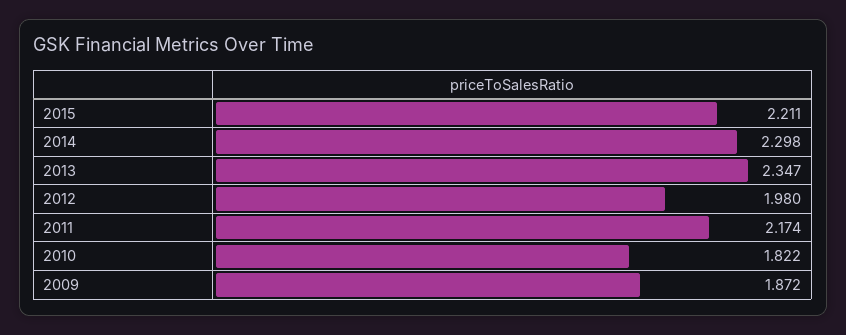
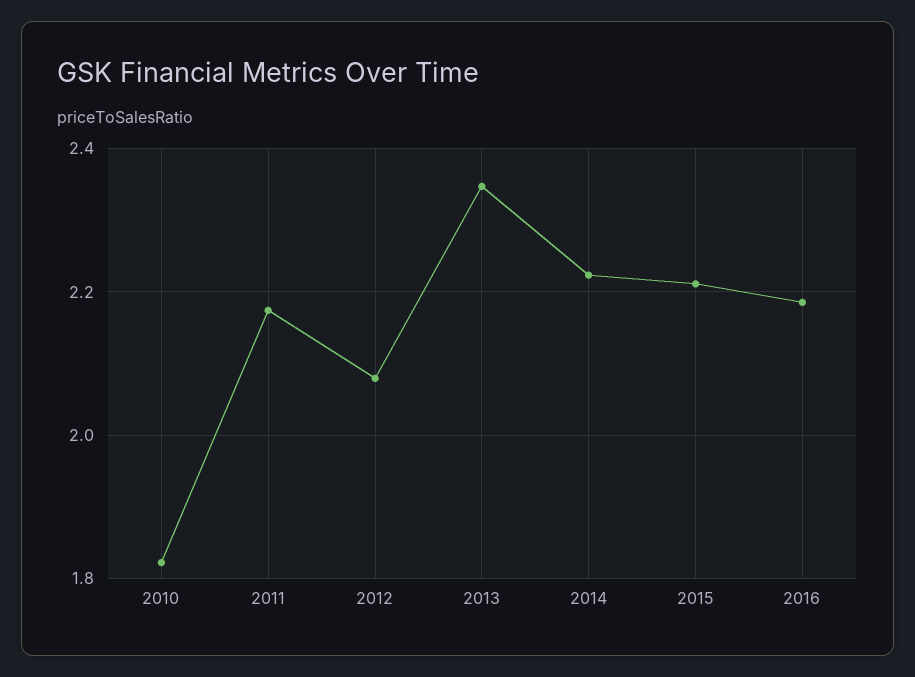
2014: 2.298 -> 2.22
2012: 1.98 -> 2.08
2009: 1.872 -> none
2016: none -> 2.18

